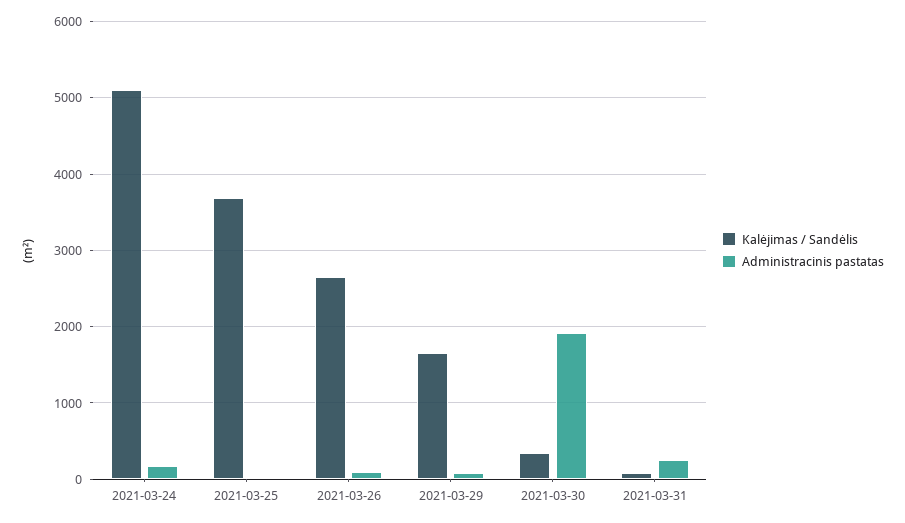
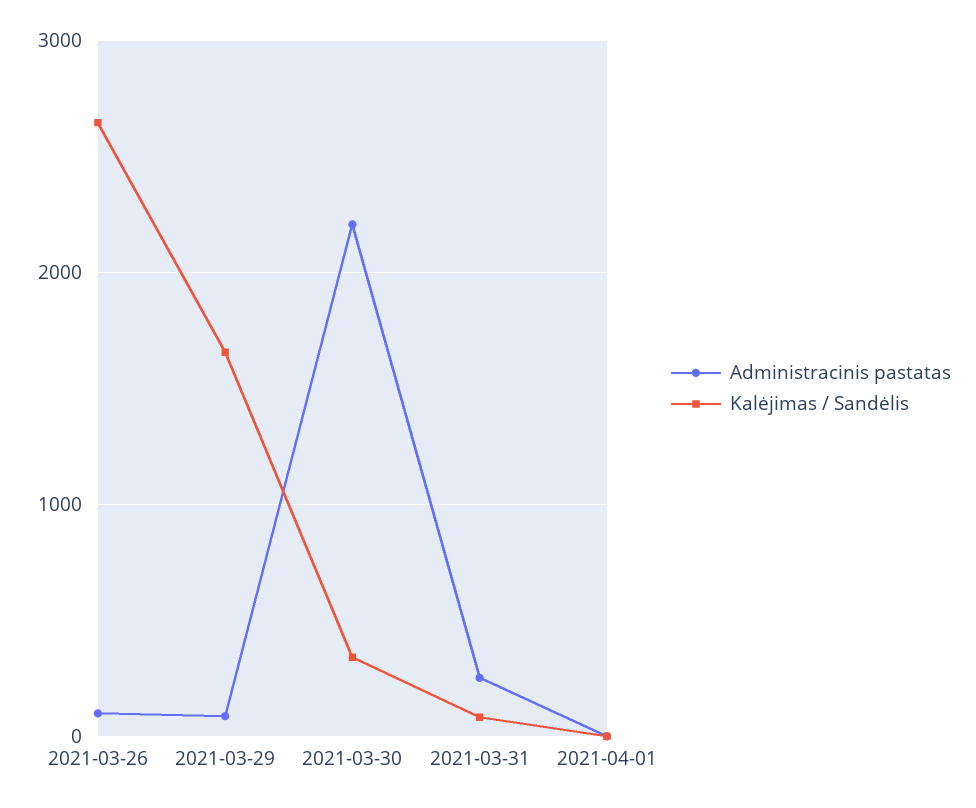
Kalėjimas / Sandėlis, 2021-03-24: 5100 -> none
Administracinis pastatas, 2021-03-24: 200 -> none
Kalėjimas / Sandėlis, 2021-03-25: 3700 -> none
Administracinis pastatas, 2021-03-25: 0 -> none
Administracinis pastatas, 2021-03-30: 1900 -> 2200
Administracinis pastatas, 2021-04-01: none -> 0
Kalėjimas / Sandėlis, 2021-04-01: none -> 0

